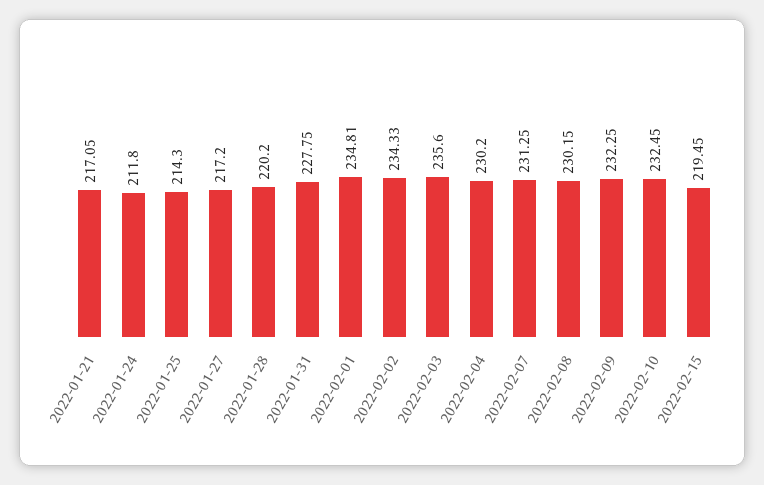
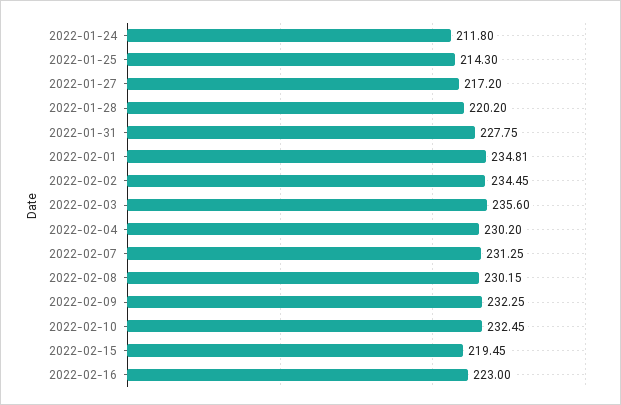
2022-01-21: 217.05 -> none
2022-02-02: 234.33 -> 234.45
2022-02-16: none -> 223

